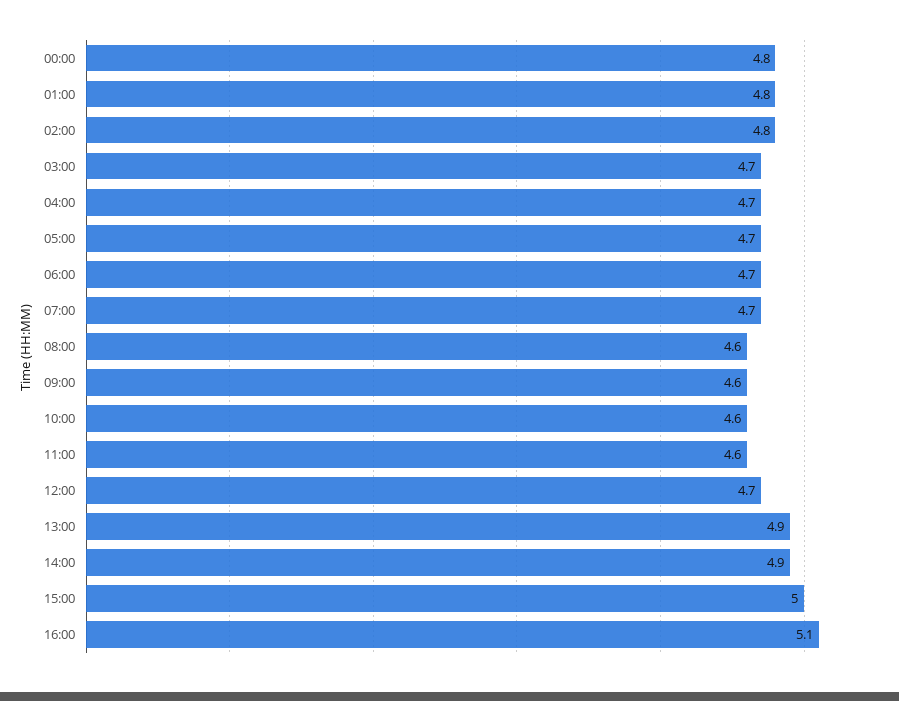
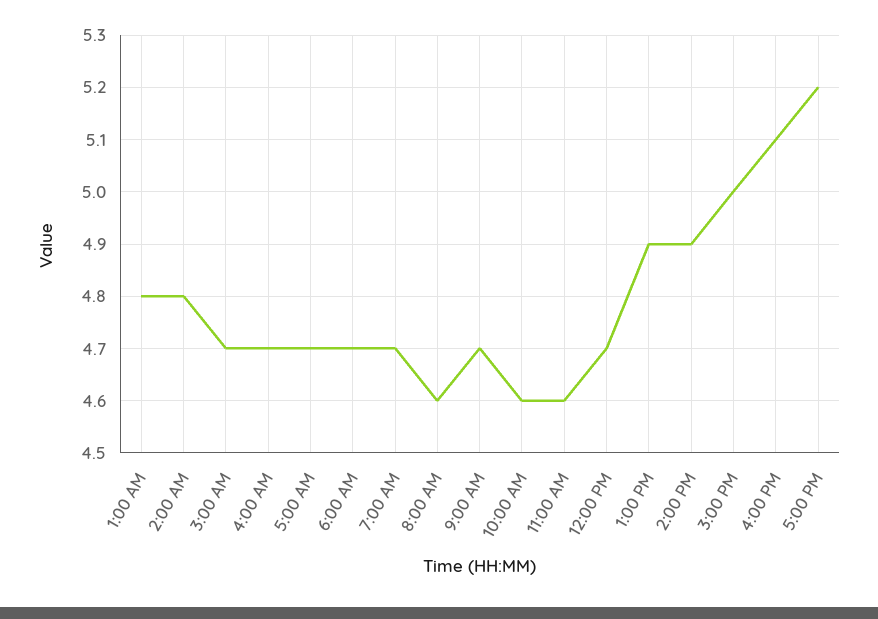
00:00: 4.8 -> none
09:00: 4.6 -> 4.7
5:00 PM: none -> 5.2

